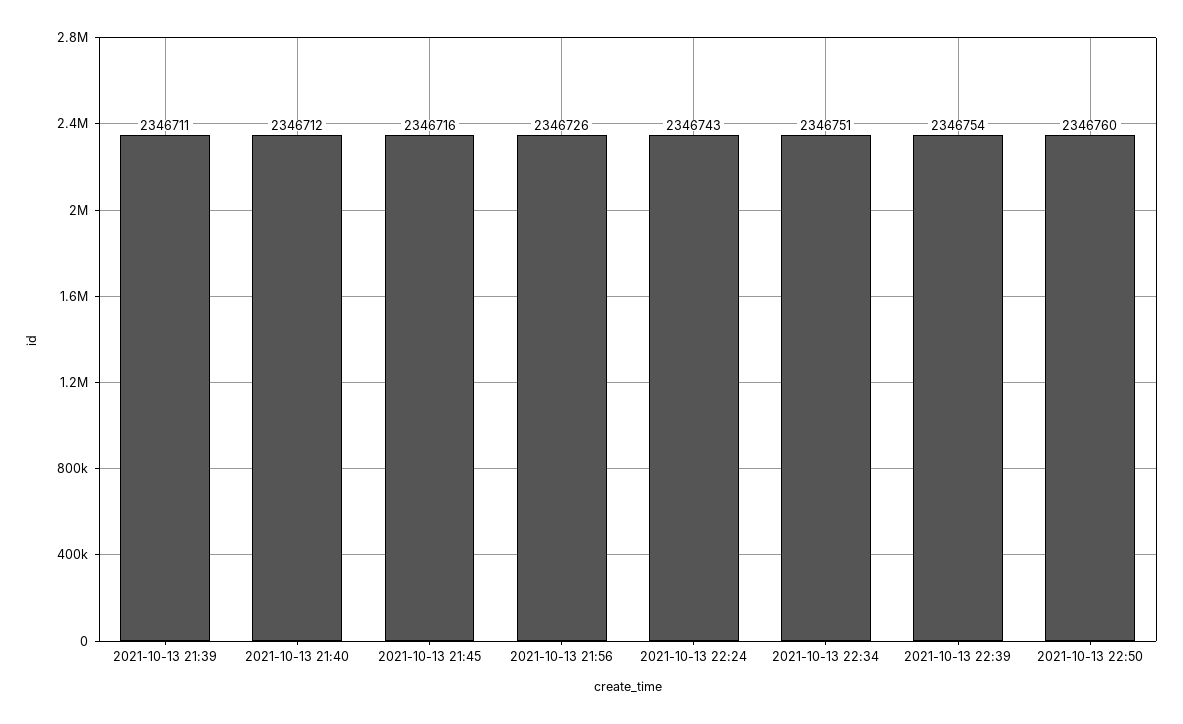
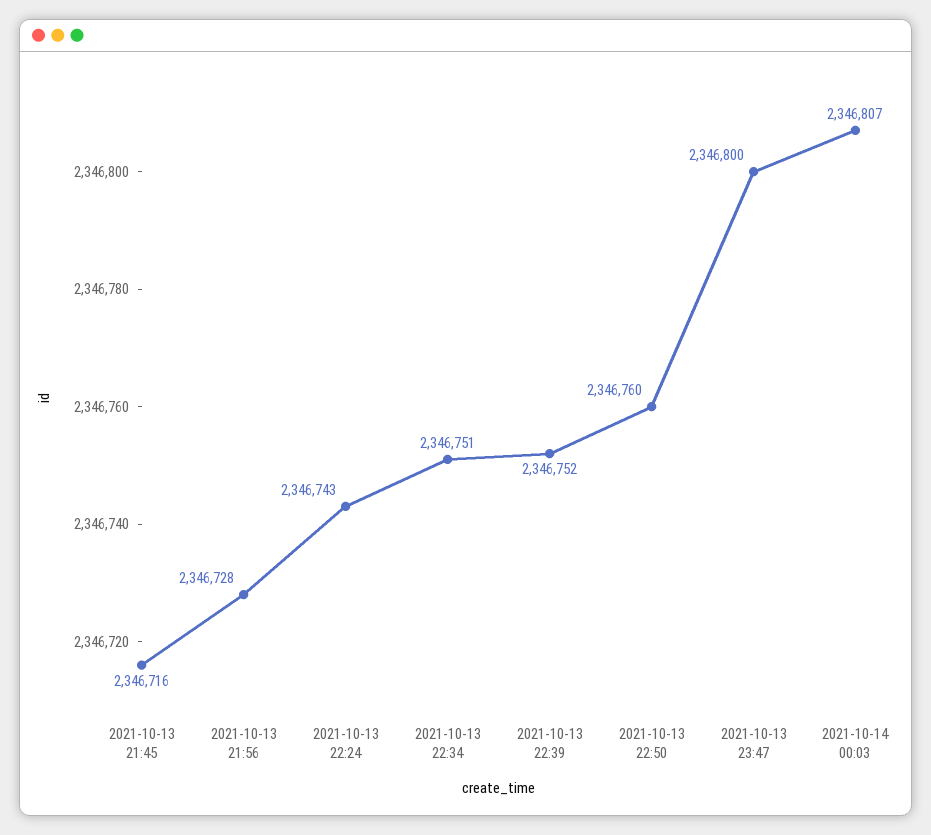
2021-10-13 21:39: 2346711 -> none
2021-10-13 21:40: 2346712 -> none
2021-10-13 21:56: 2346726 -> 2346728
2021-10-13 22:39: 2346754 -> 2346752
2021-10-13 23:47: none -> 2346800
2021-10-14 00:03: none -> 2346807

